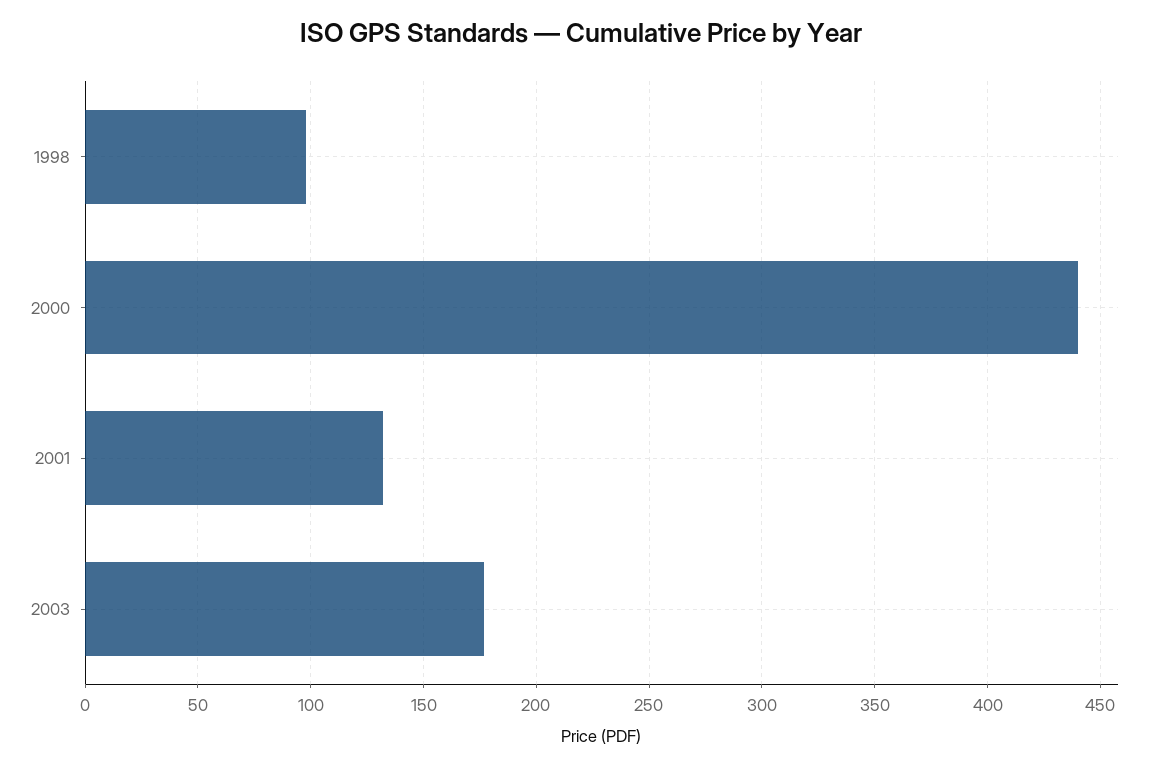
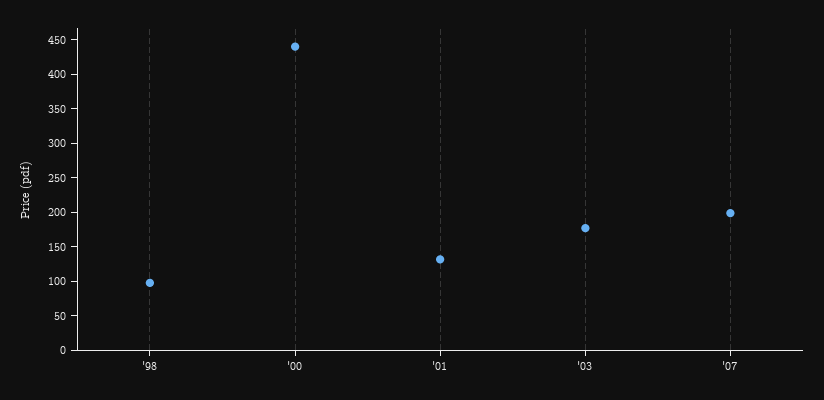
'07: none -> 200

